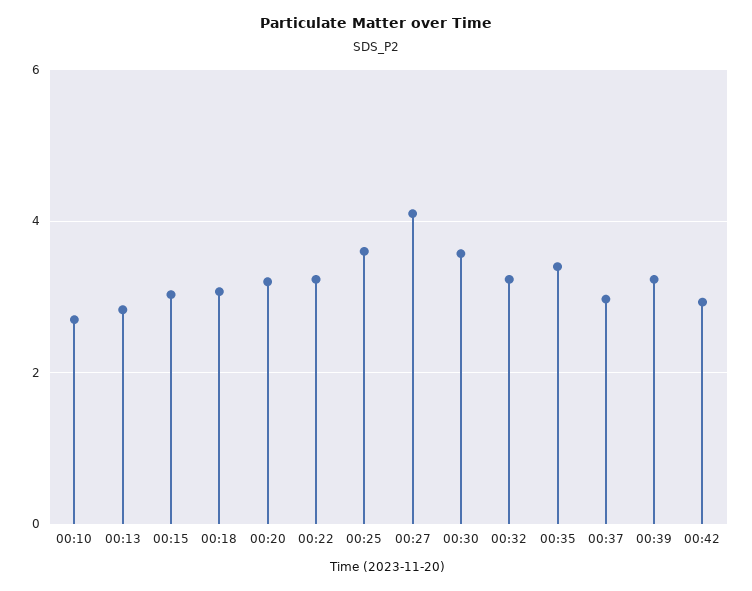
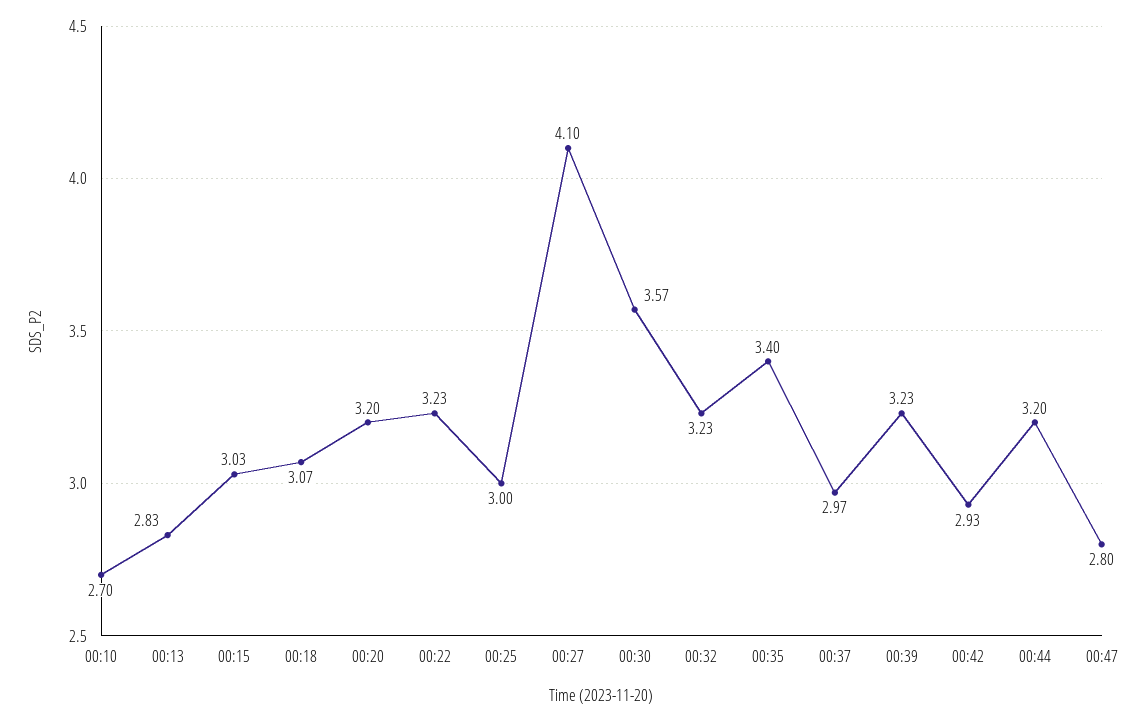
00:25: 3.6 -> 3
00:44: none -> 3.2
00:47: none -> 2.8

